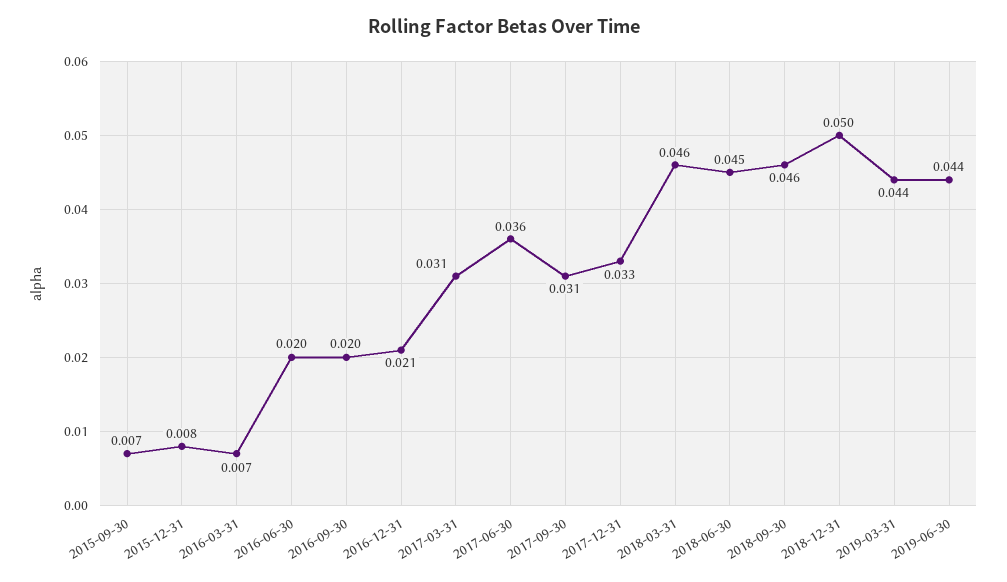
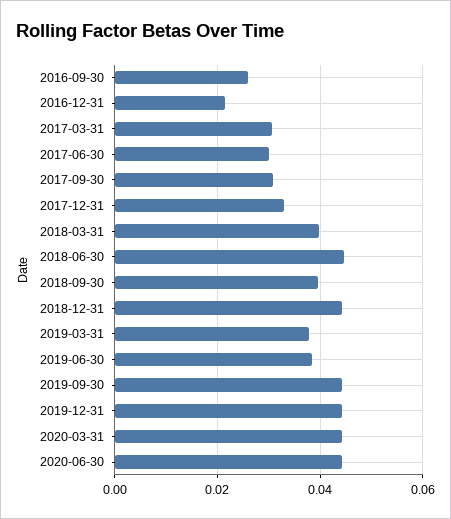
2015-09-30: 0.007 -> none
2015-12-31: 0.008 -> none
2016-03-31: 0.007 -> none
2016-06-30: 0.02 -> none
2016-09-30: 0.02 -> 0.026
2017-06-30: 0.036 -> 0.03
2018-03-31: 0.046 -> 0.04
2018-09-30: 0.046 -> 0.04
2018-12-31: 0.05 -> 0.044
2019-03-31: 0.044 -> 0.038
2019-06-30: 0.044 -> 0.038
2019-09-30: none -> 0.044
2019-12-31: none -> 0.044
2020-03-31: none -> 0.044
2020-06-30: none -> 0.044

